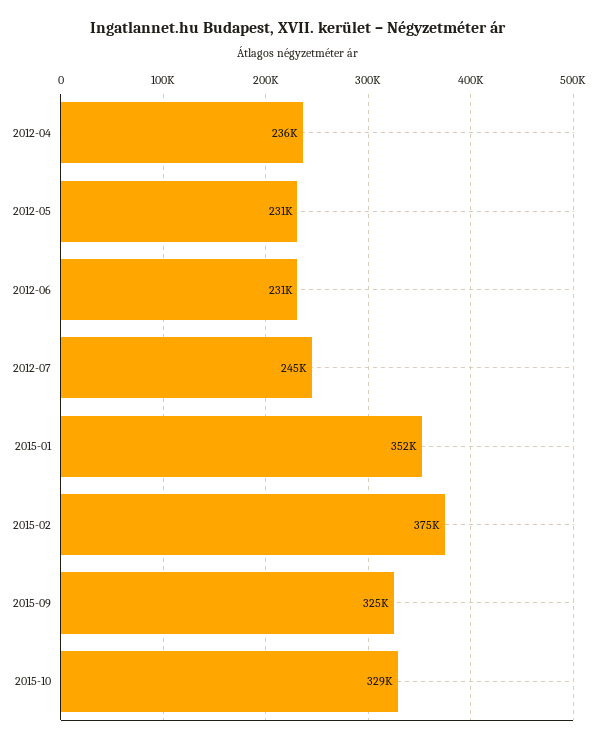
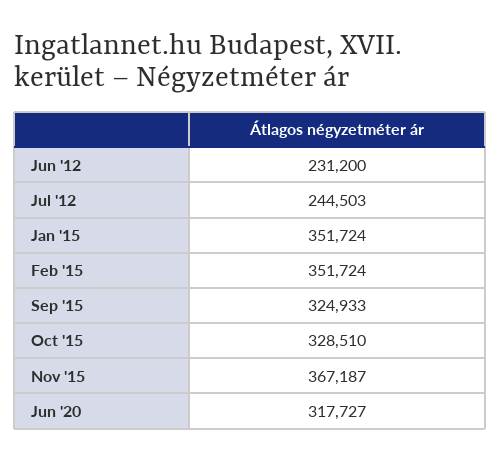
2012-04: 236000 -> none
2012-05: 231000 -> none
2015-02: 375000 -> 351724
Nov '15: none -> 367187
Jun '20: none -> 317727

